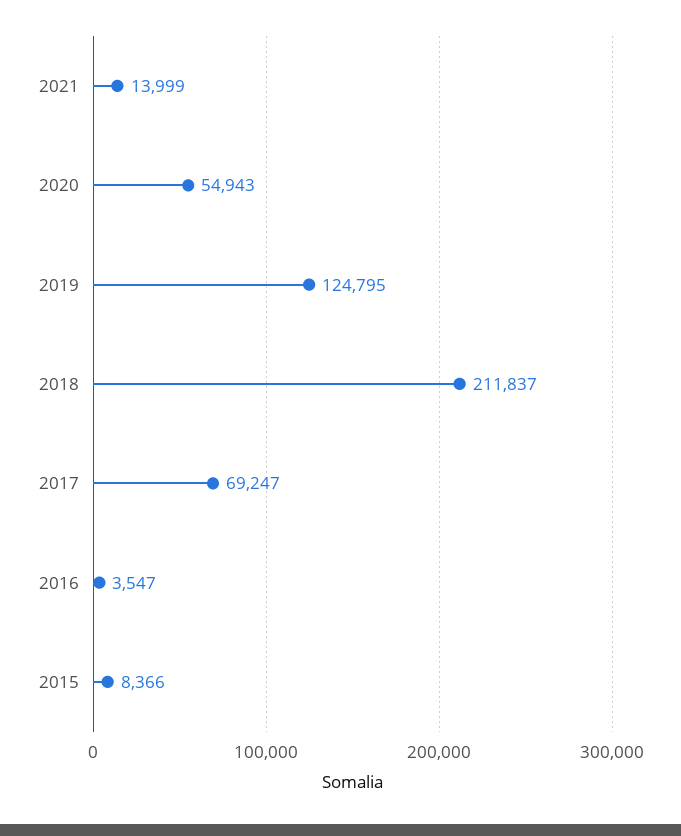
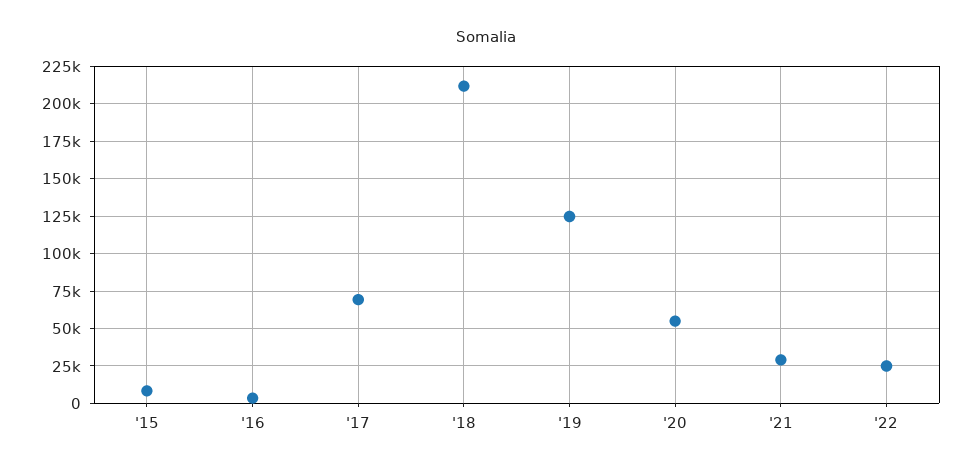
2021: 13999 -> 30000
'22: none -> 25000

